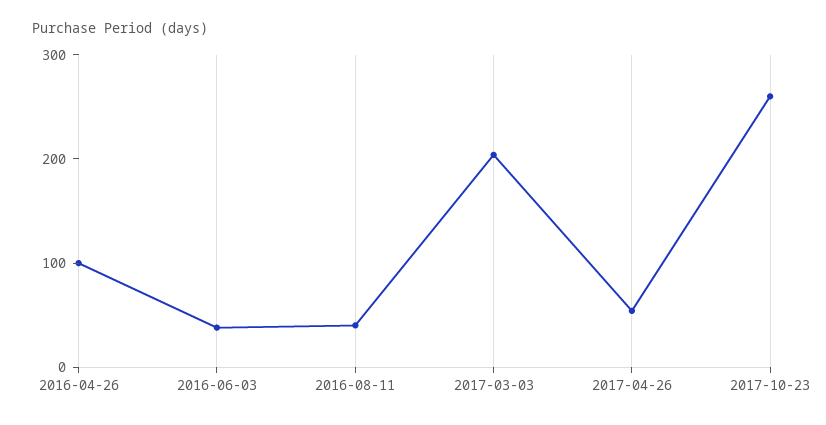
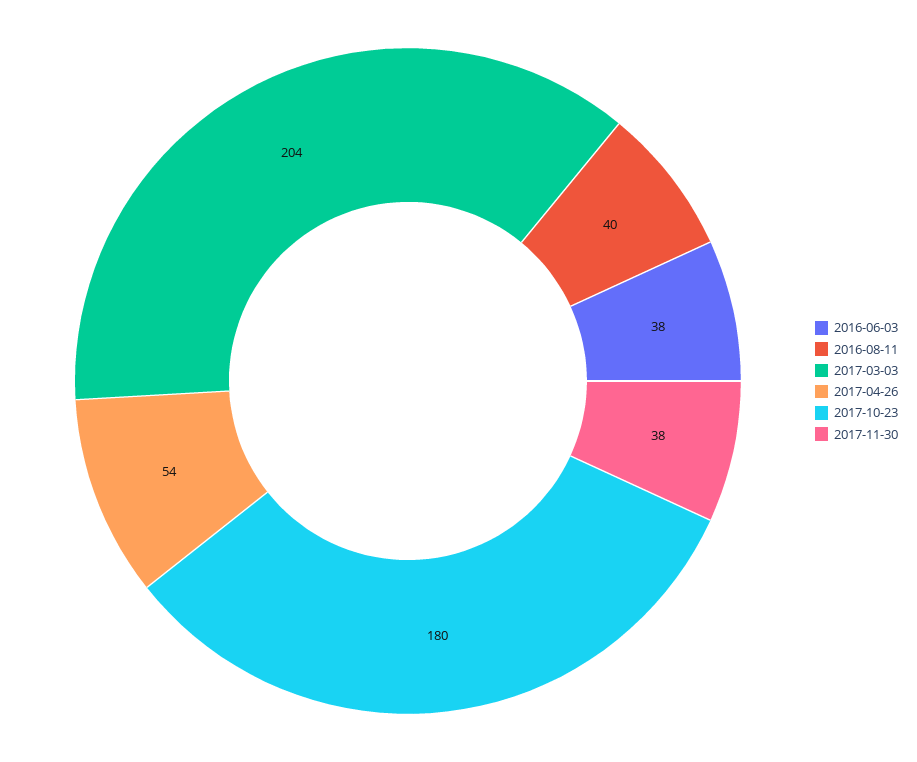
2016-04-26: 100 -> none
2017-10-23: 260 -> 180
2017-11-30: none -> 38

